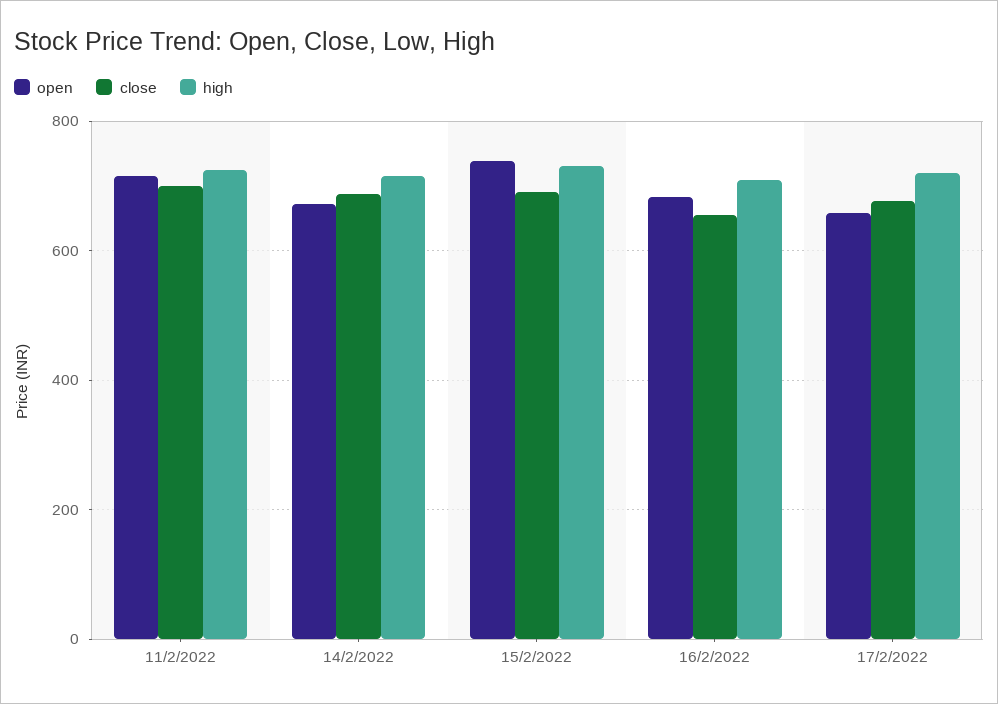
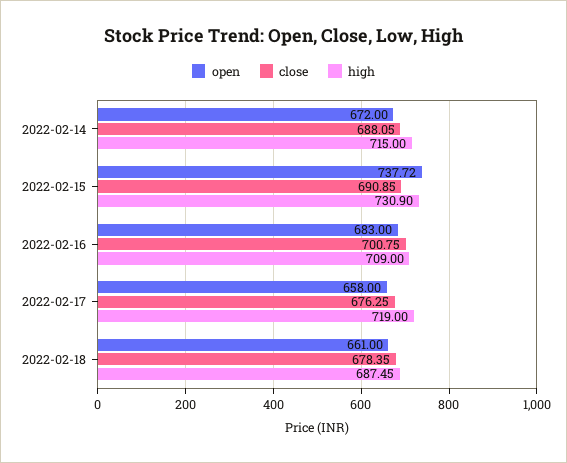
open, 11/2/2022: 720 -> none
close, 11/2/2022: 700 -> none
high, 11/2/2022: 720 -> none
close, 16/2/2022: 660 -> 700.75
open, 2022-02-18: none -> 661
close, 2022-02-18: none -> 678.35
high, 2022-02-18: none -> 687.45

